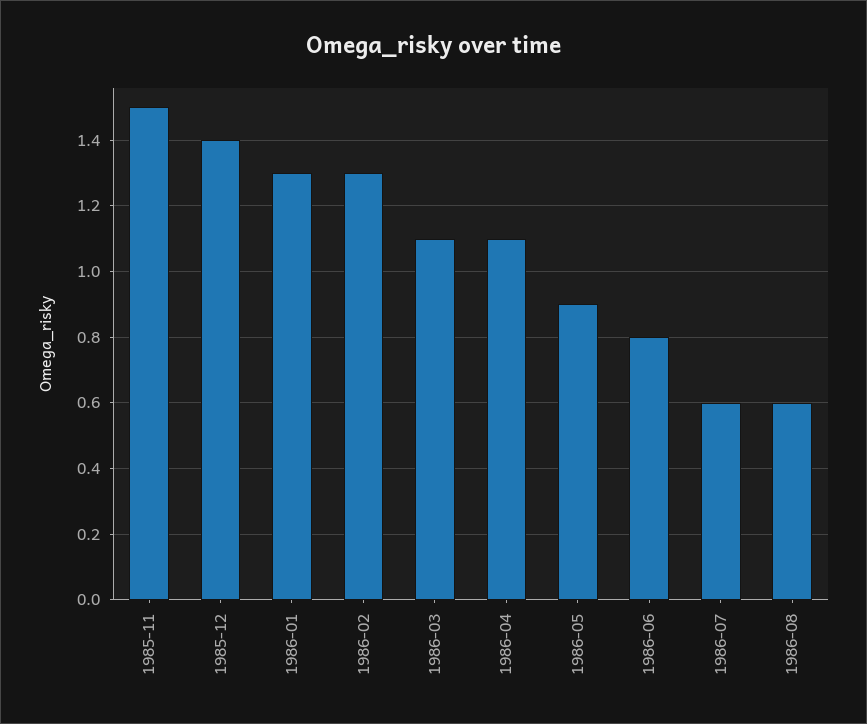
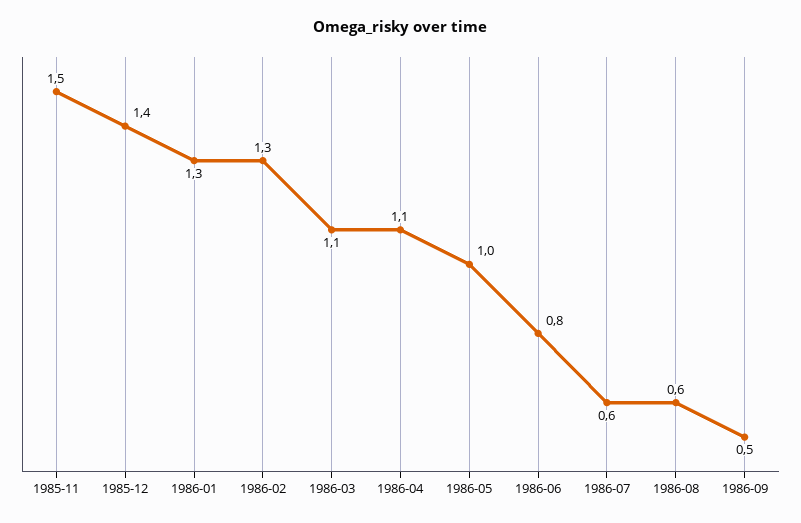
1986-05: 0.9 -> 1
1986-09: none -> 0.5

